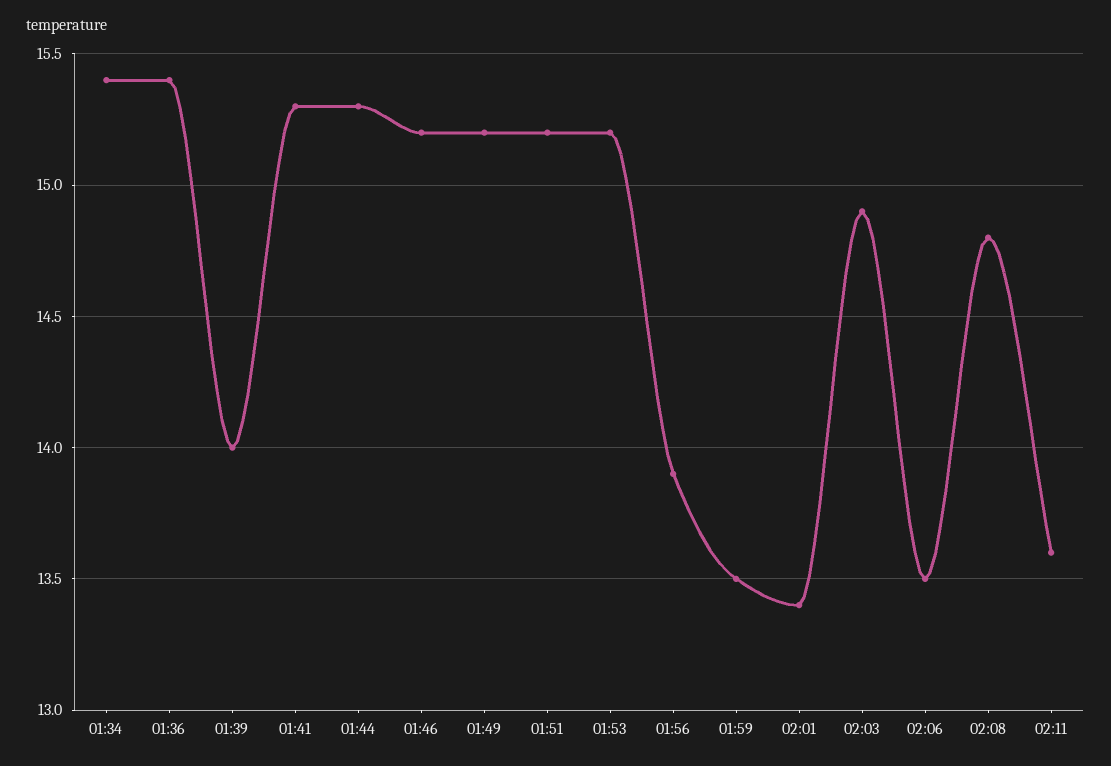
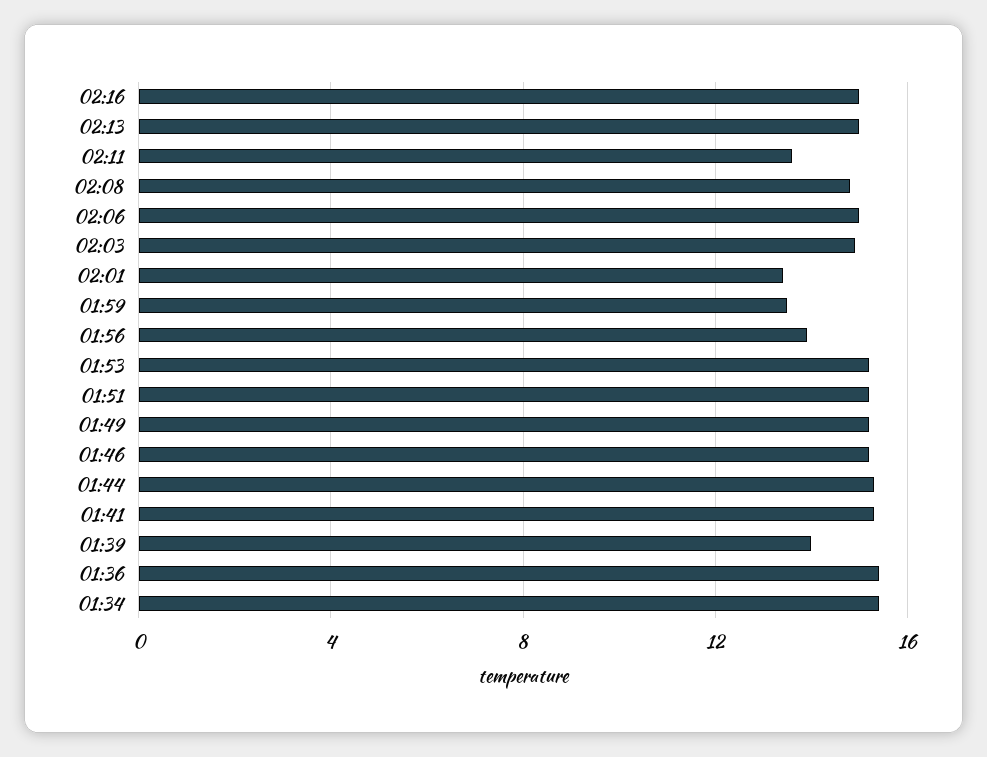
02:06: 13.5 -> 15
02:16: none -> 15
02:13: none -> 15

